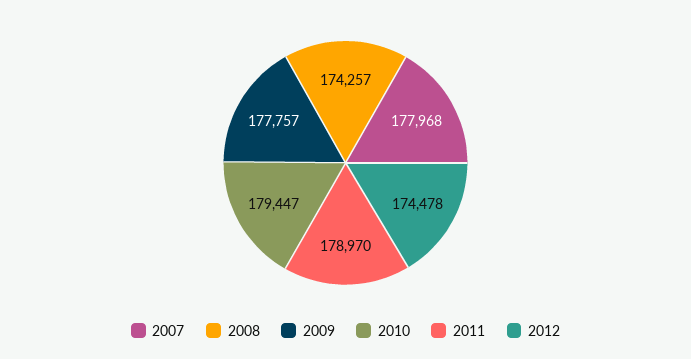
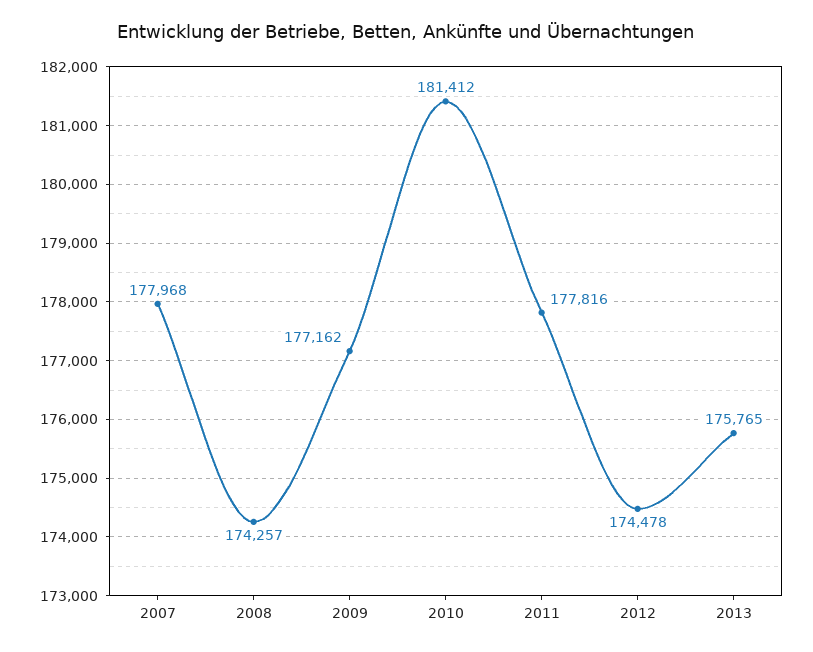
2009: 177757 -> 177162
2010: 179447 -> 181412
2011: 178970 -> 177816
2013: none -> 175765

